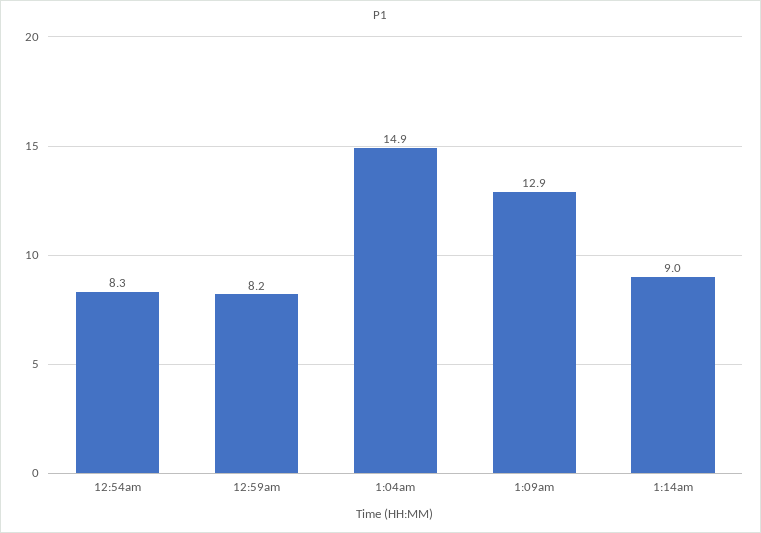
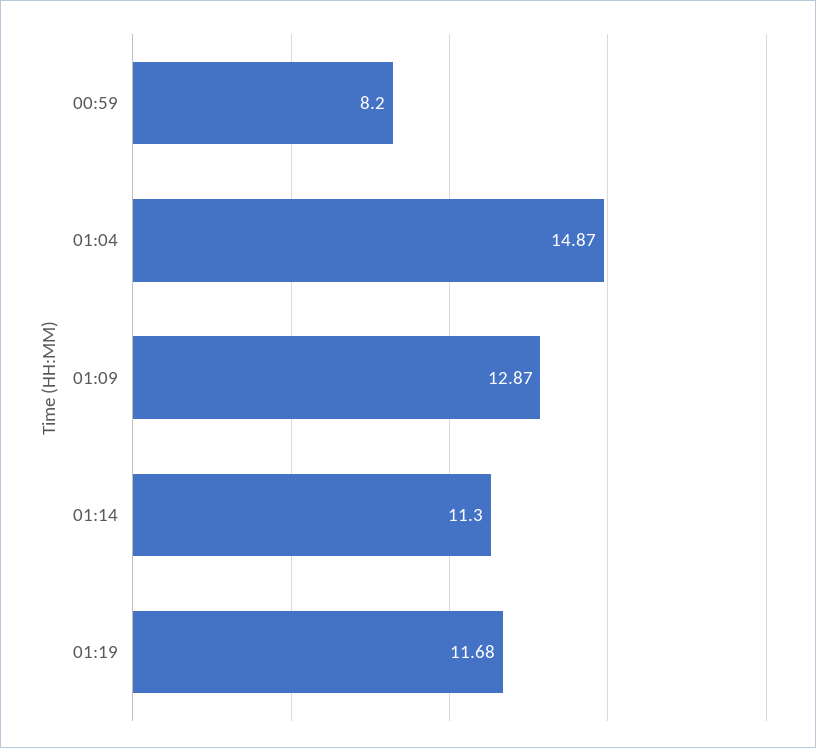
12:54am: 8.3 -> none
1:14am: 9 -> 11.3
01:19: none -> 11.68

